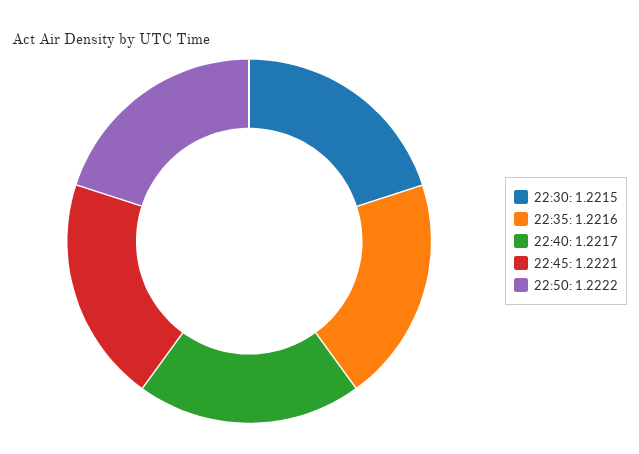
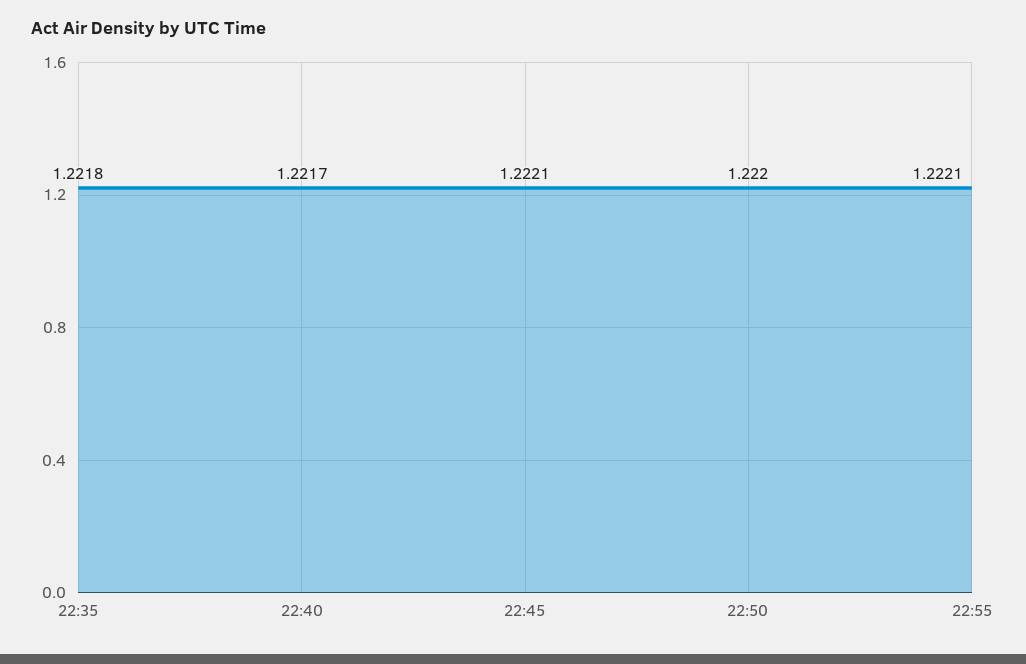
22:30: 1.2215 -> none
22:35: 1.2216 -> 1.2218
22:50: 1.2222 -> 1.222
22:55: none -> 1.2221

